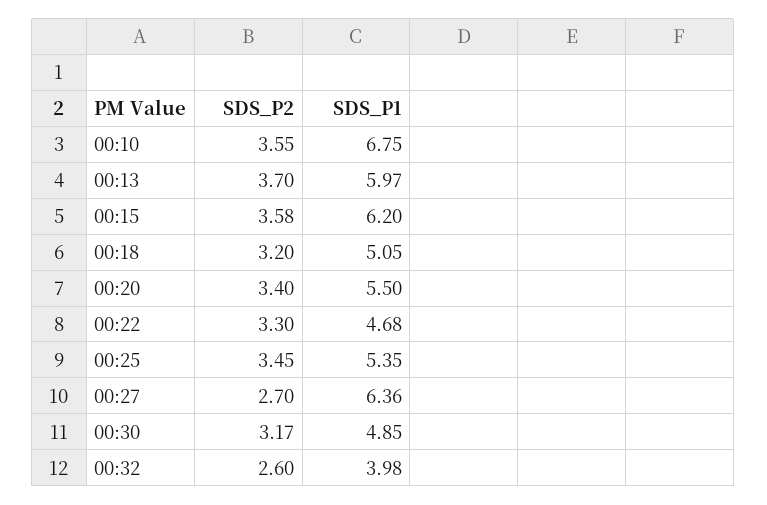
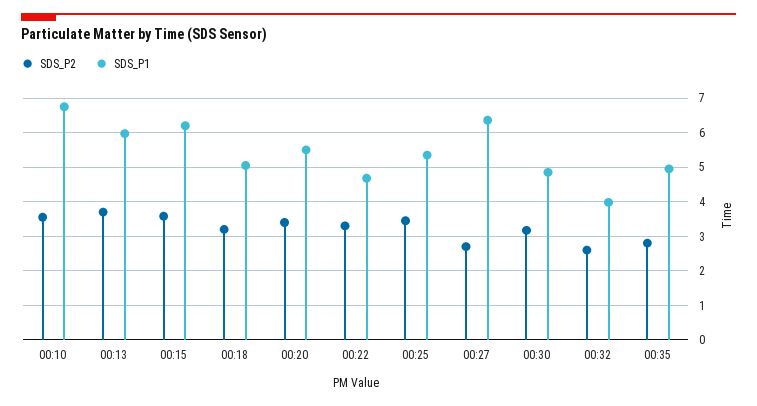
SDS_P2, 00:35: none -> 2.8
SDS_P1, 00:35: none -> 5

